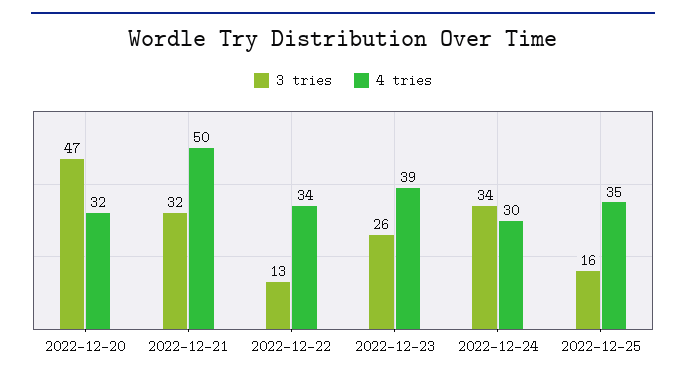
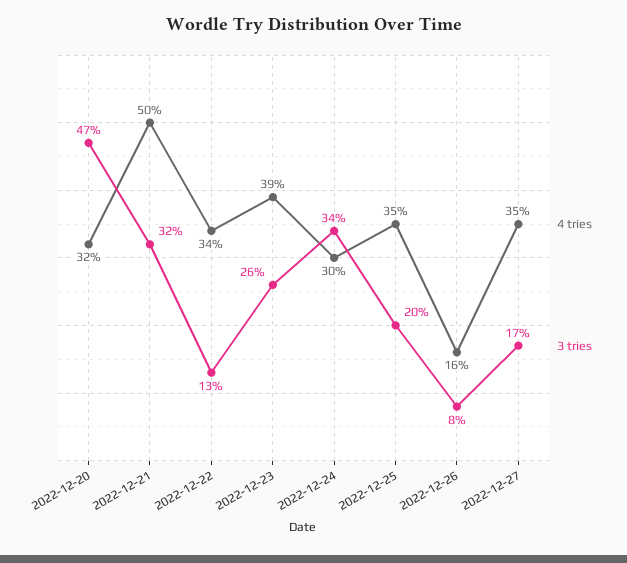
3 tries, 2022-12-25: 16 -> 20
4 tries, 2022-12-26: none -> 16
3 tries, 2022-12-26: none -> 8
4 tries, 2022-12-27: none -> 35
3 tries, 2022-12-27: none -> 17

